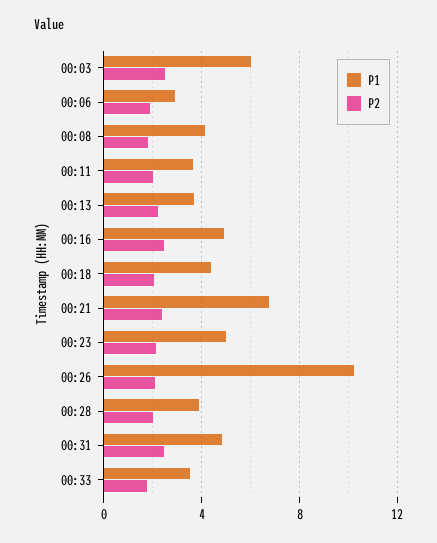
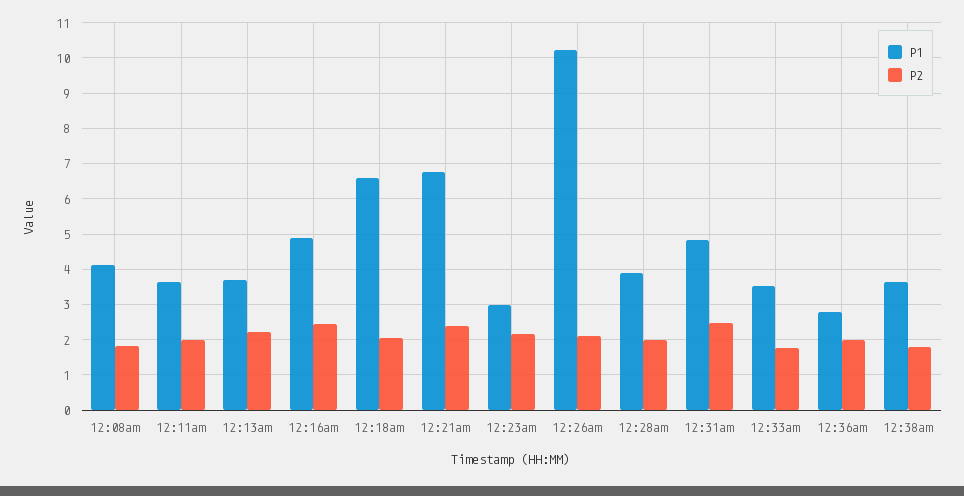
P1, 00:03: 6 -> none
P2, 00:03: 2.5 -> none
P1, 00:06: 3 -> none
P2, 00:06: 2 -> none
P1, 00:18: 4.5 -> 6.6
P1, 00:23: 5 -> 3
P1, 12:36am: none -> 2.8
P2, 12:36am: none -> 2
P1, 12:38am: none -> 3.6
P2, 12:38am: none -> 1.8

